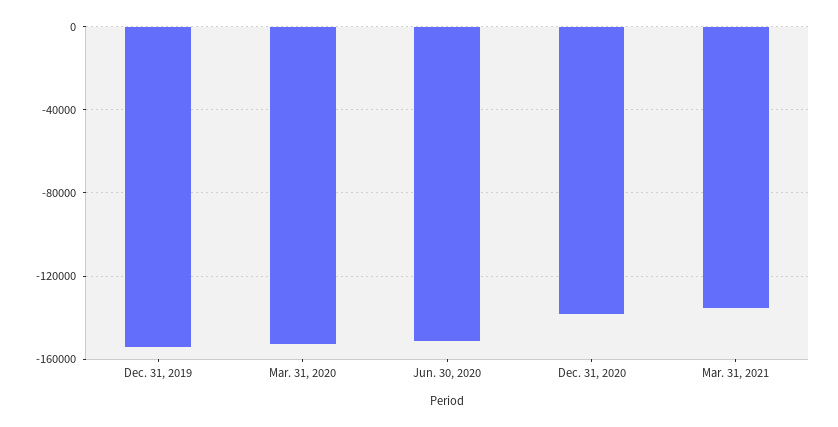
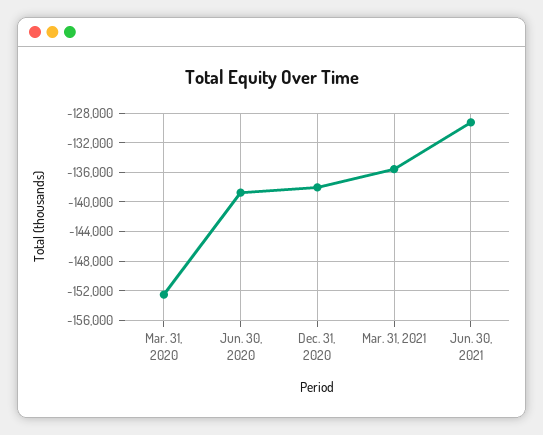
Dec. 31, 2019: -155000 -> none
Jun. 30, 2020: -150000 -> -139000
Jun. 30, 2021: none -> -129000

